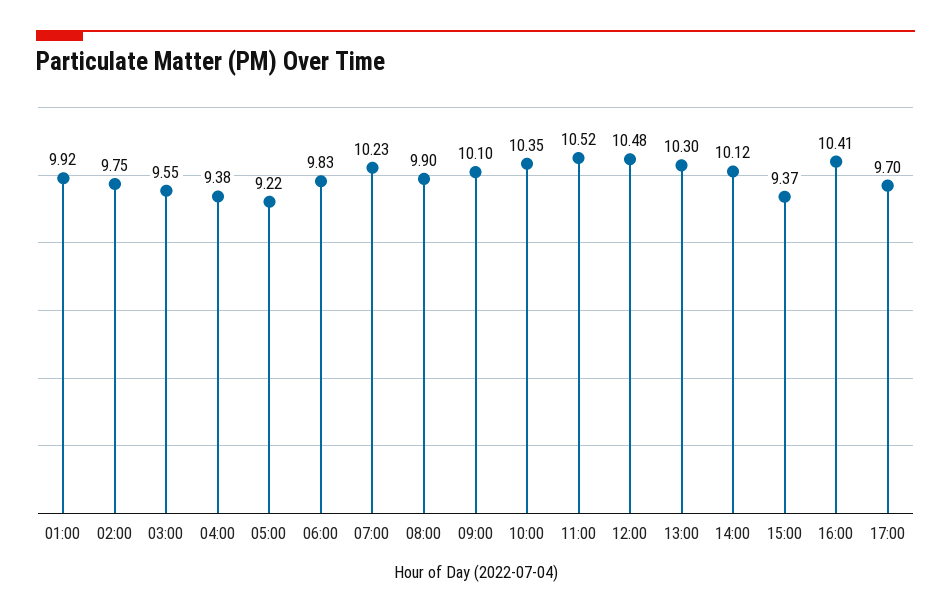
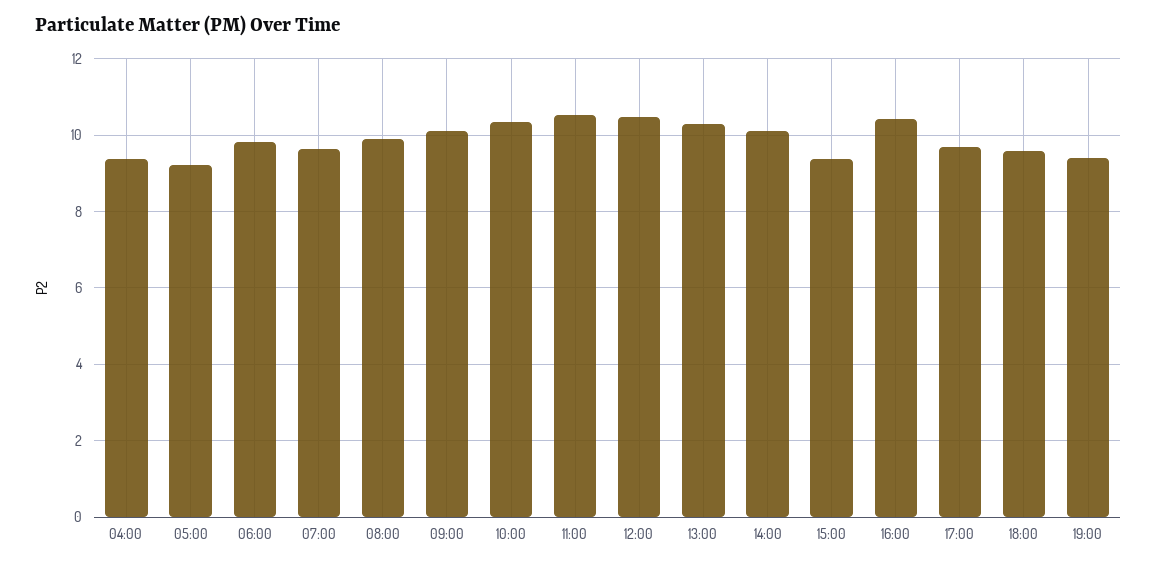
01:00: 9.92 -> none
02:00: 9.75 -> none
03:00: 9.55 -> none
07:00: 10.23 -> 9.6
18:00: none -> 9.6
19:00: none -> 9.4

